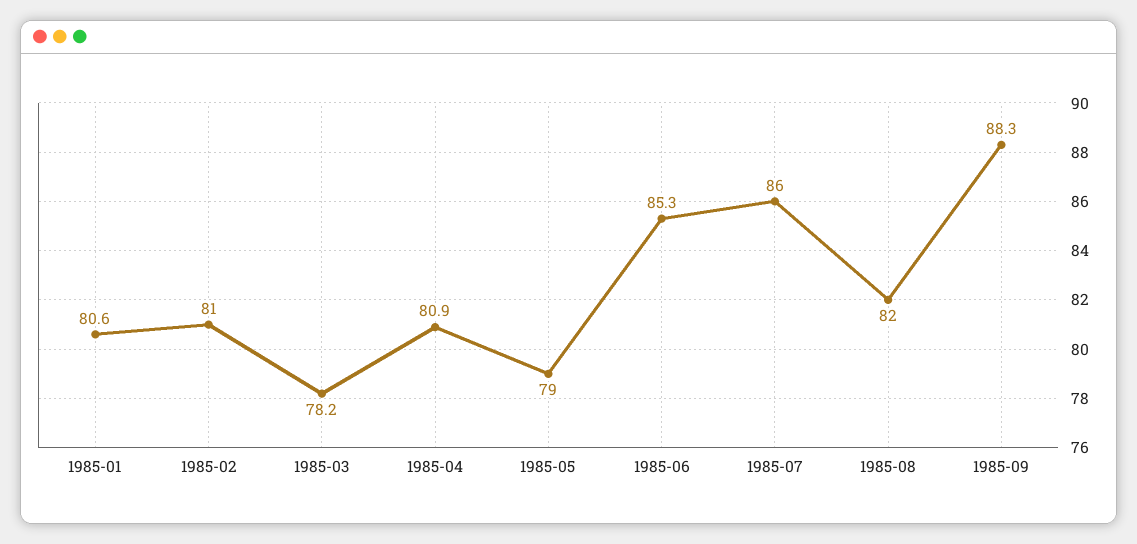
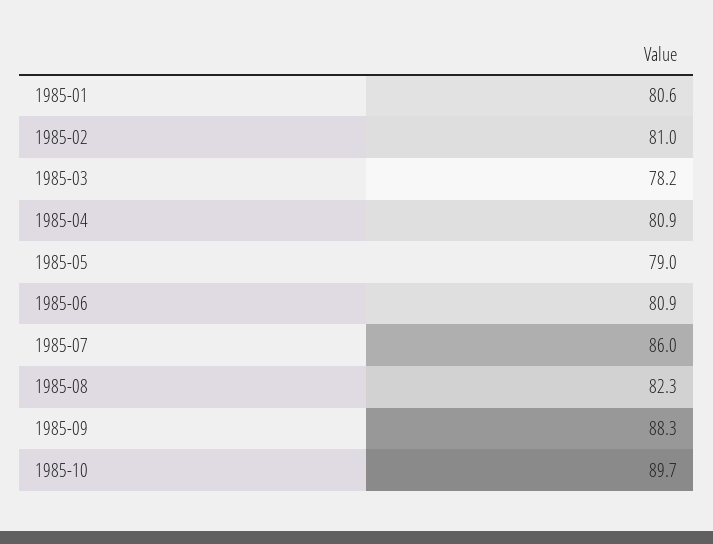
1985-06: 85.3 -> 80.9
1985-08: 82 -> 82.3
1985-10: none -> 89.7

